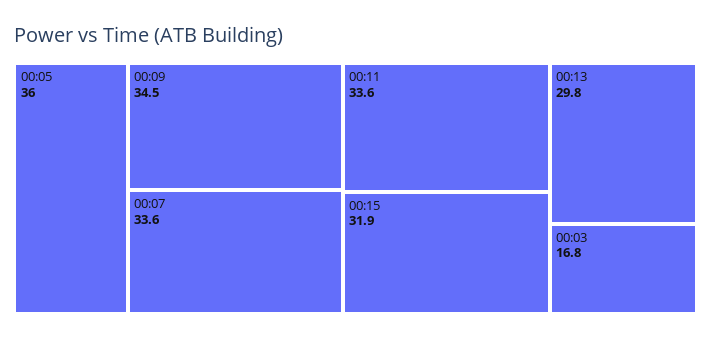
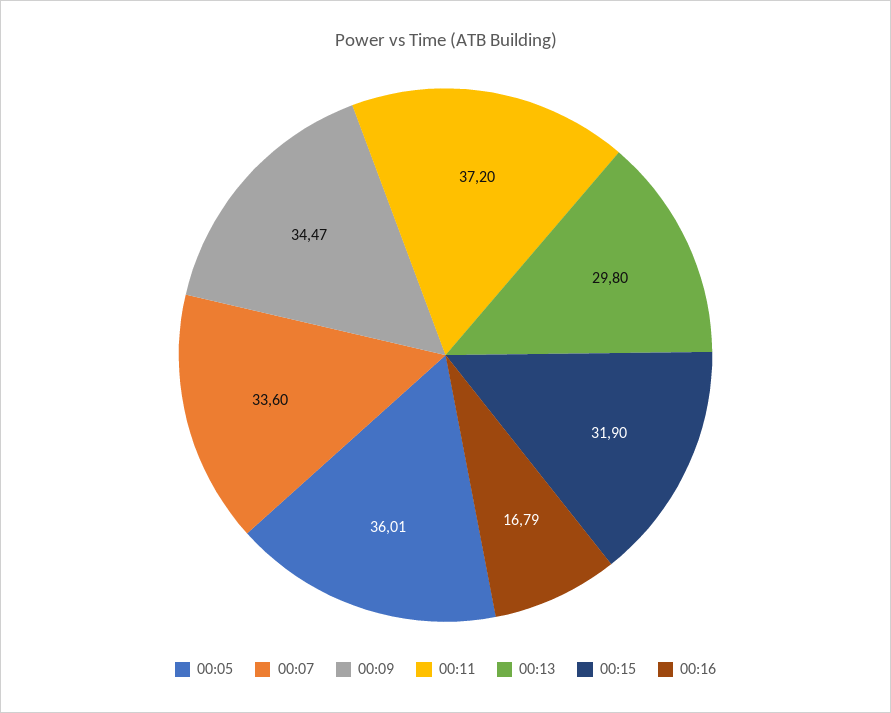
00:11: 33.6 -> 37.2
00:03: 16.8 -> none
00:16: none -> 16.79

